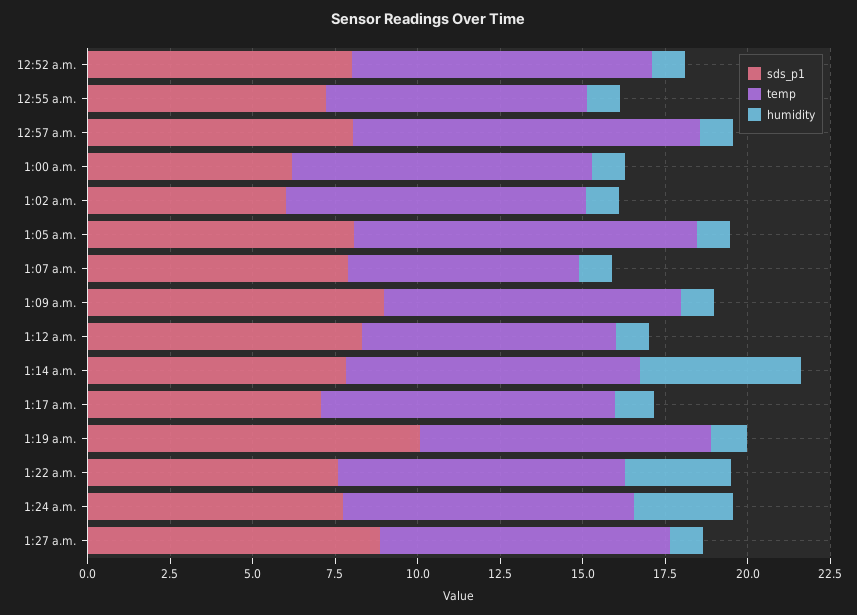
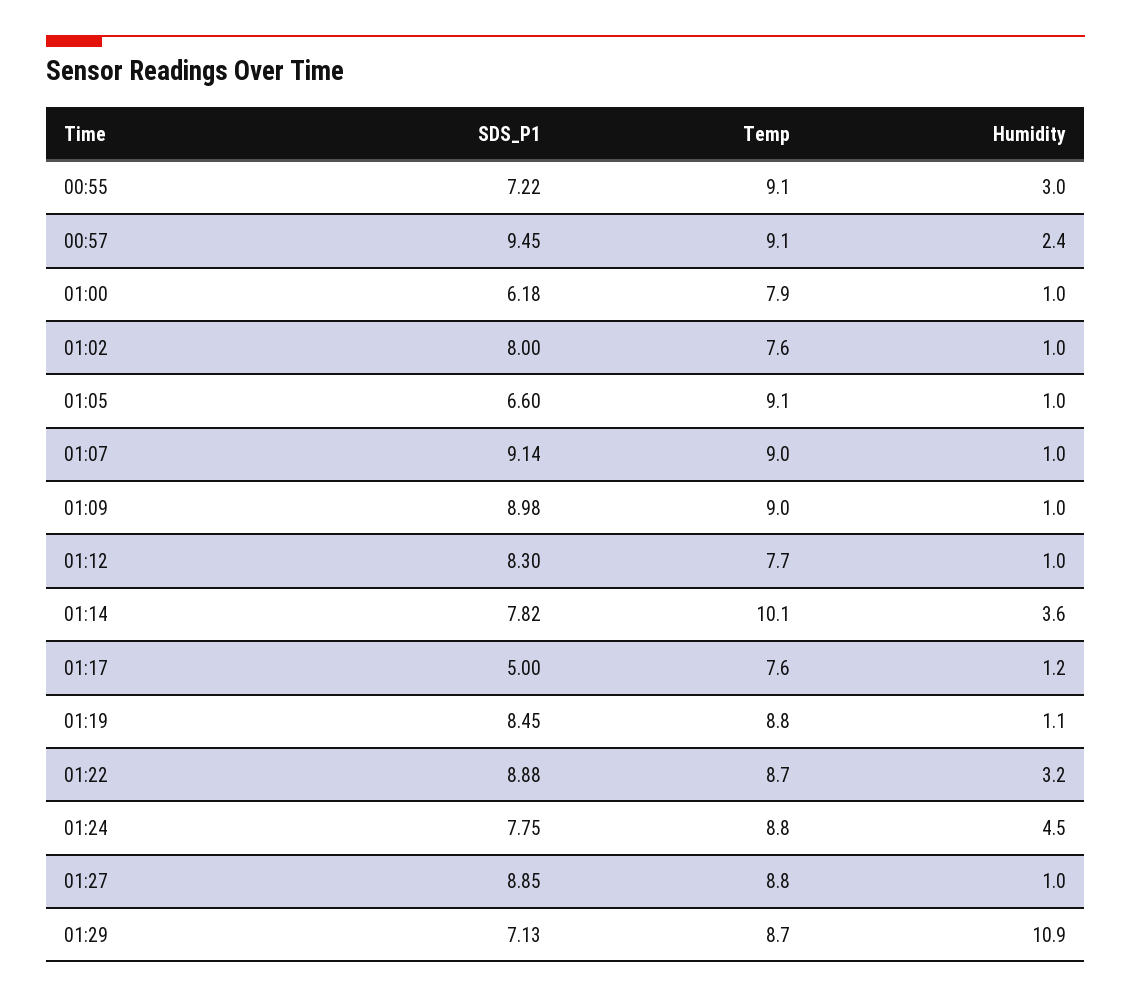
sds_p1, 12:52 a.m.: 8 -> none
temp, 12:52 a.m.: 9 -> none
humidity, 12:52 a.m.: 1 -> none
temp, 12:55 a.m.: 8 -> 9.1
humidity, 12:55 a.m.: 1 -> 3
sds_p1, 12:57 a.m.: 8 -> 9.45
temp, 12:57 a.m.: 10.5 -> 9.1
humidity, 12:57 a.m.: 1 -> 2.4
temp, 1:00 a.m.: 9 -> 7.9
sds_p1, 1:02 a.m.: 6 -> 8
temp, 1:02 a.m.: 9 -> 7.6
sds_p1, 1:05 a.m.: 8 -> 6.6
temp, 1:05 a.m.: 10.5 -> 9.1
sds_p1, 1:07 a.m.: 8 -> 9.14
temp, 1:07 a.m.: 7 -> 9
temp, 1:14 a.m.: 9 -> 10.1
humidity, 1:14 a.m.: 5 -> 3.6
sds_p1, 1:17 a.m.: 7 -> 5
temp, 1:17 a.m.: 9 -> 7.6
sds_p1, 1:19 a.m.: 10 -> 8.45
sds_p1, 1:22 a.m.: 7.5 -> 8.88
humidity, 1:24 a.m.: 3 -> 4.5
sds_p1, 01:29: none -> 7.13
temp, 01:29: none -> 8.7
humidity, 01:29: none -> 10.9

